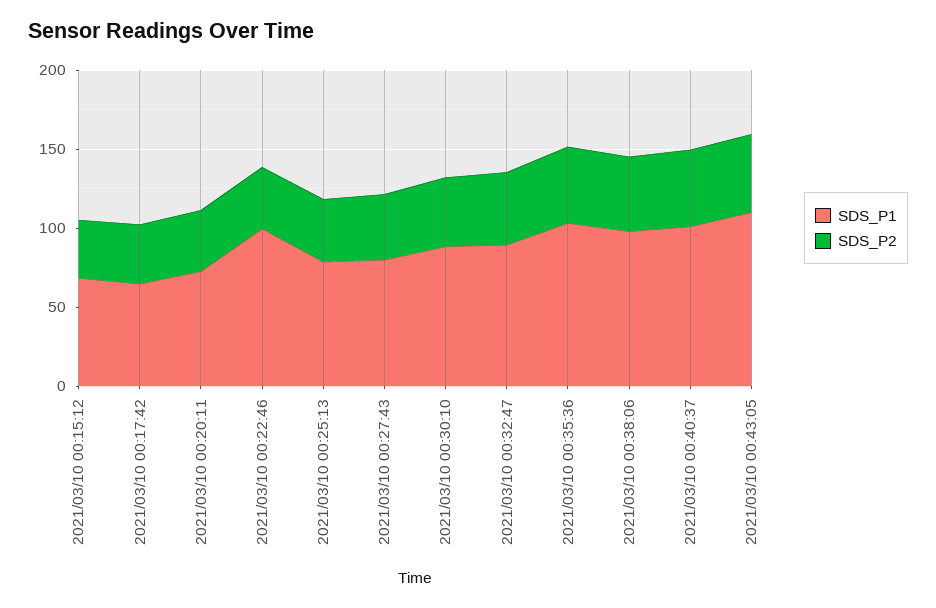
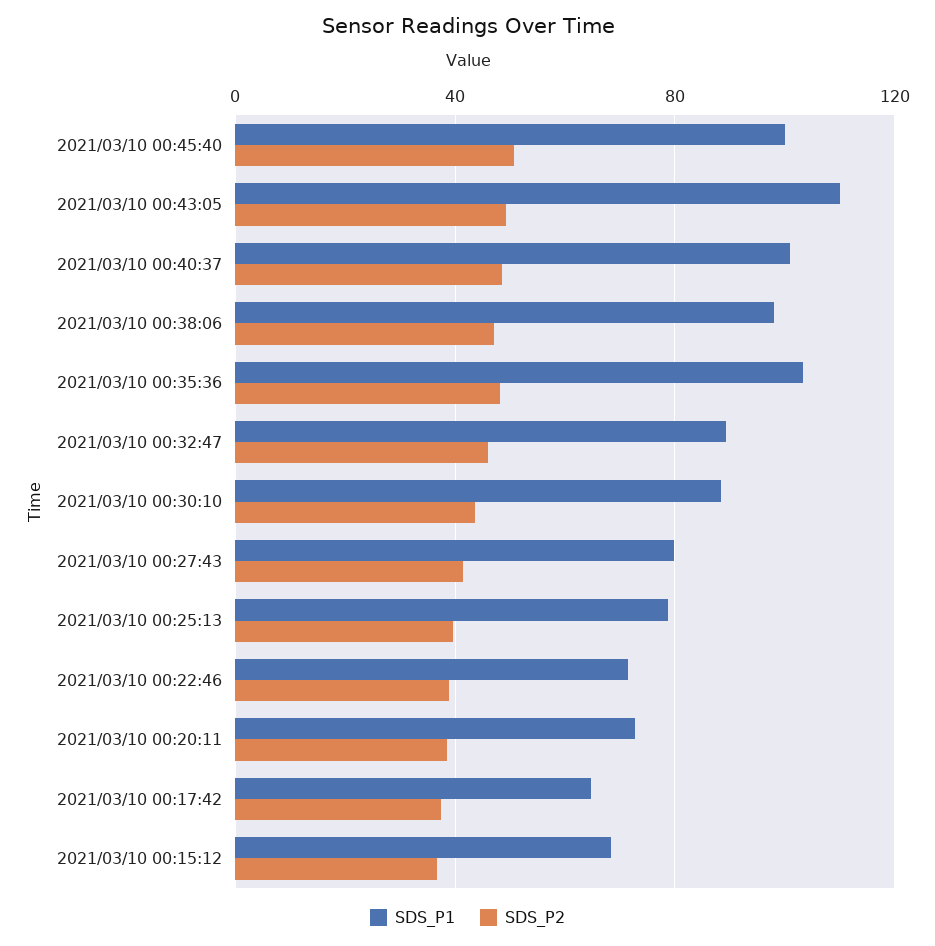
SDS_P1, 2021/03/10 00:22:46: 100 -> 70
SDS_P1, 2021/03/10 00:45:40: none -> 100
SDS_P2, 2021/03/10 00:45:40: none -> 50

